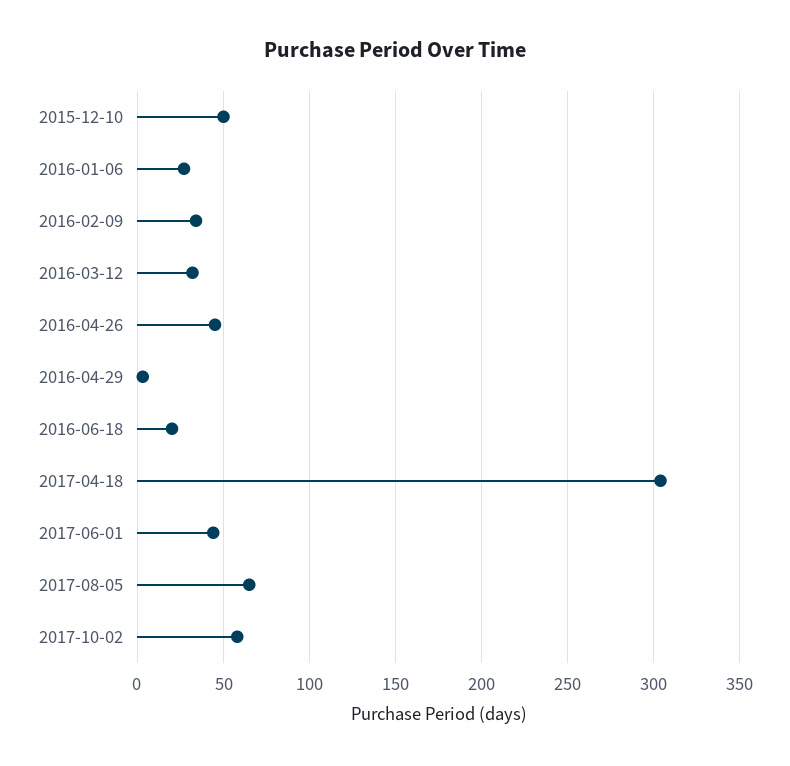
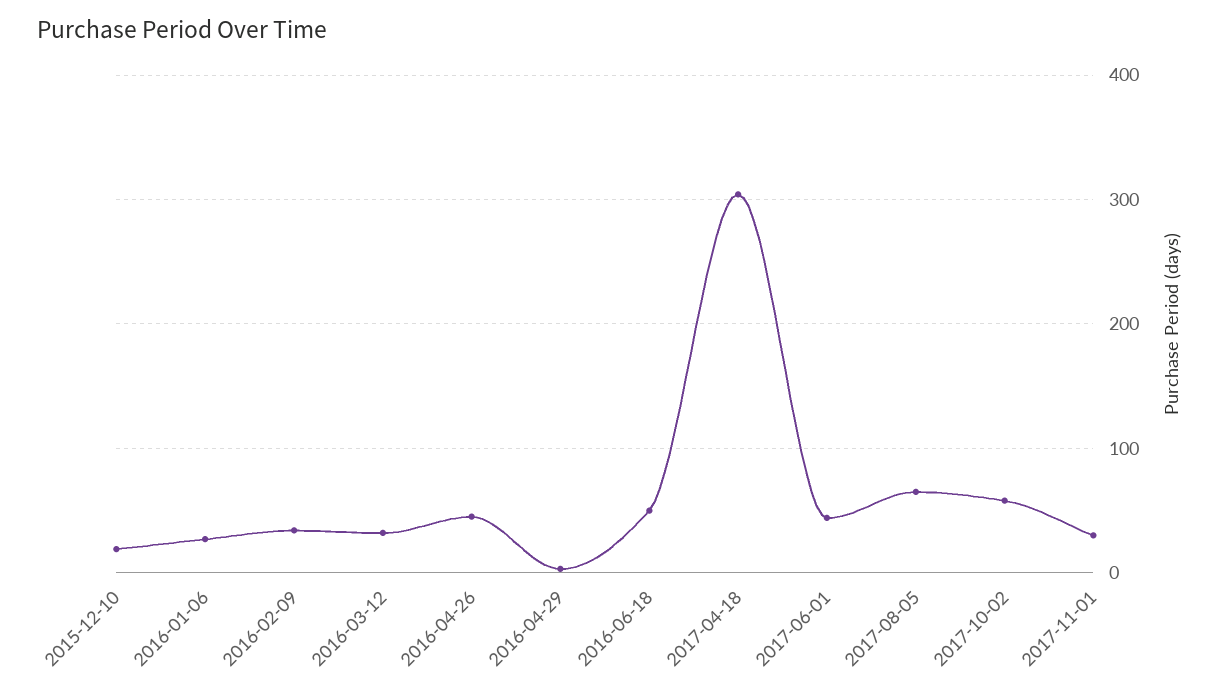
2015-12-10: 50 -> 20
2016-06-18: 20 -> 50
2017-11-01: none -> 30

